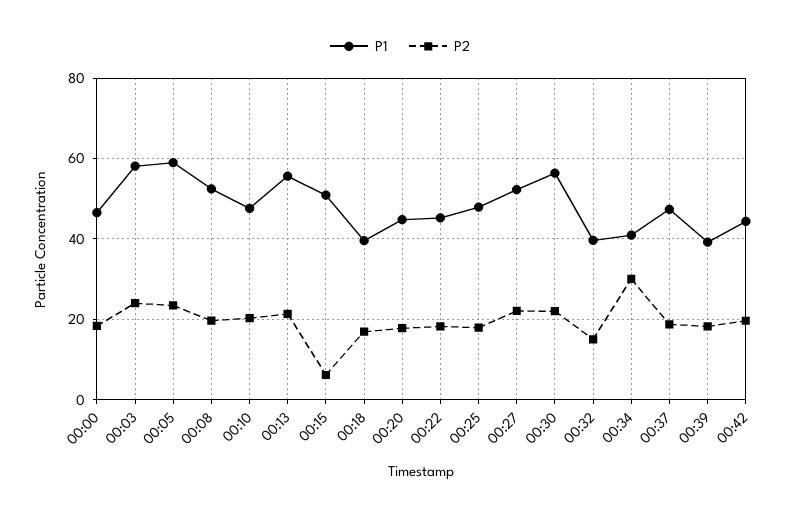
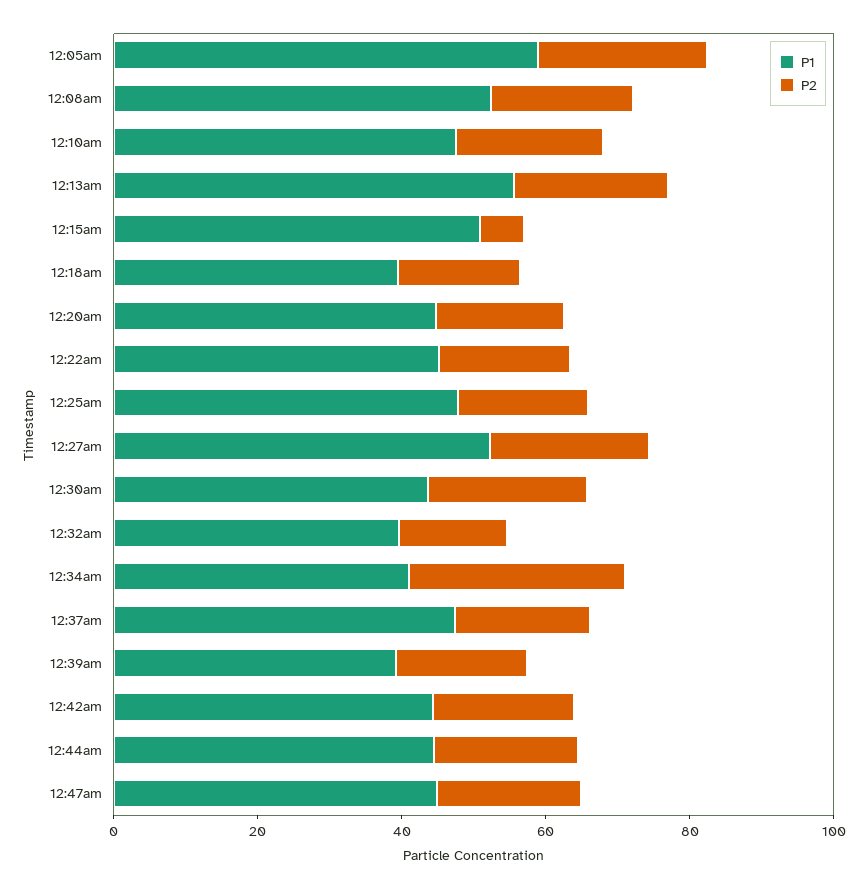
P1, 00:00: 46 -> none
P2, 00:00: 18 -> none
P1, 00:03: 58 -> none
P2, 00:03: 24 -> none
P1, 00:30: 56 -> 45
P1, 12:44am: none -> 45
P2, 12:44am: none -> 20
P1, 12:47am: none -> 45
P2, 12:47am: none -> 20

